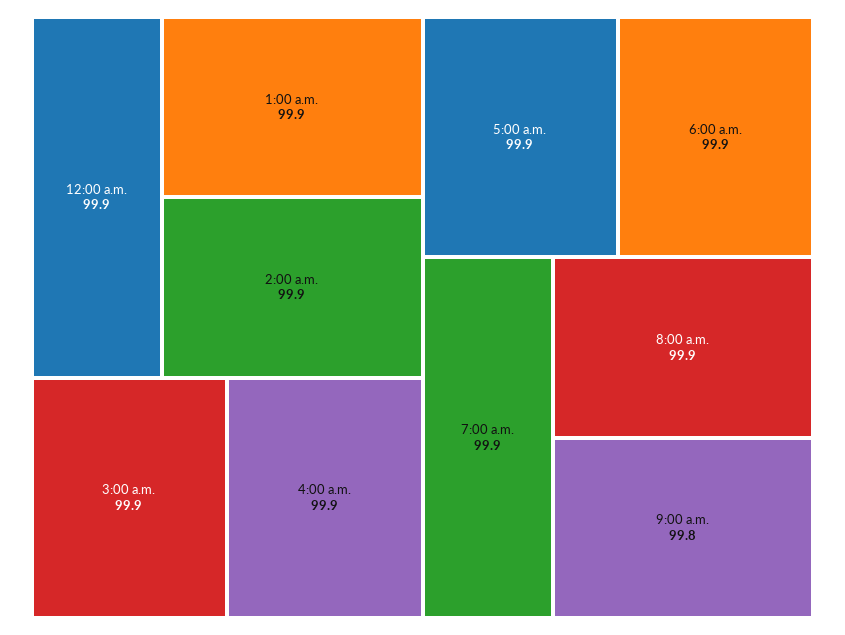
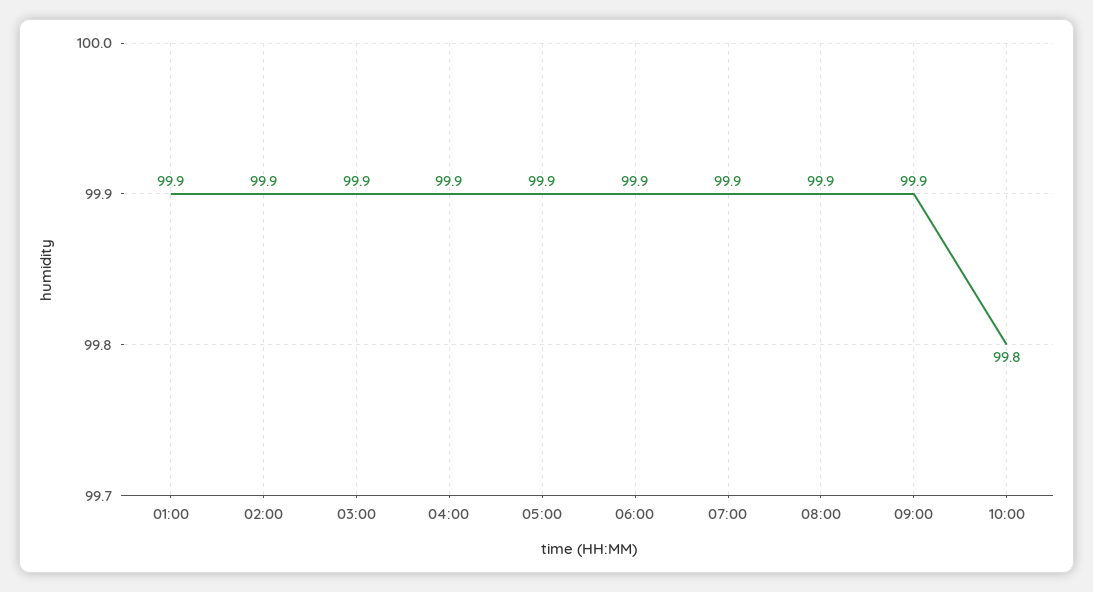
12:00 a.m.: 99.9 -> none
9:00 a.m.: 99.8 -> 99.9
10:00: none -> 99.8

